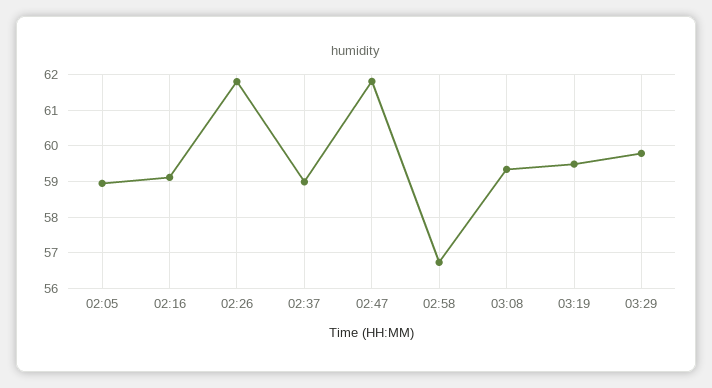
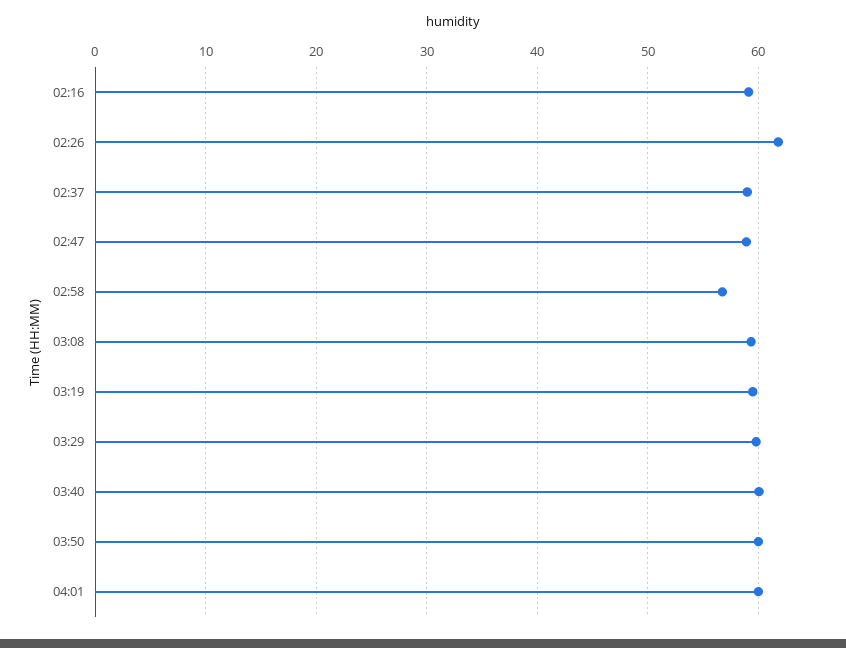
02:05: 59 -> none
02:47: 61.8 -> 59
03:40: none -> 60
03:50: none -> 60
04:01: none -> 60

